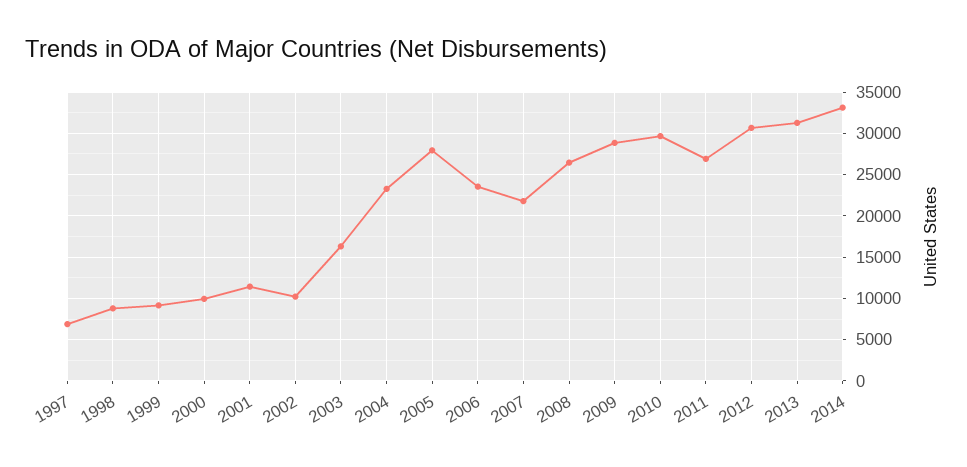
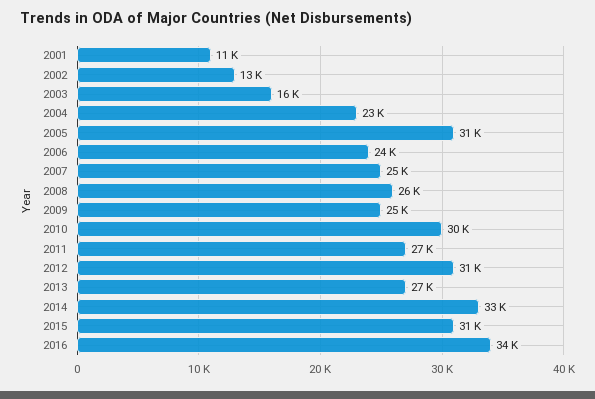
1997: 7000 -> none
1998: 9000 -> none
1999: 9000 -> none
2000: 10000 -> none
2002: 10000 -> 13000
2005: 28000 -> 31000
2007: 22000 -> 25000
2009: 29000 -> 25000
2013: 31000 -> 27000
2015: none -> 31000
2016: none -> 34000

